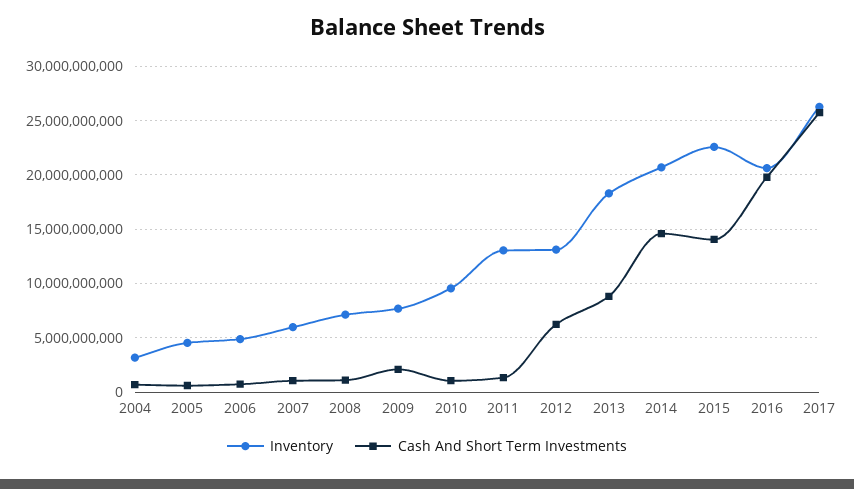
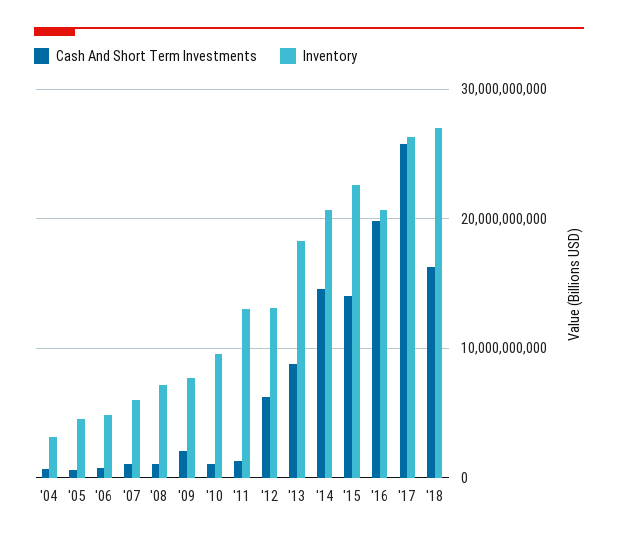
Cash And Short Term Investments, '18: none -> 16000000000
Inventory, '18: none -> 27000000000

